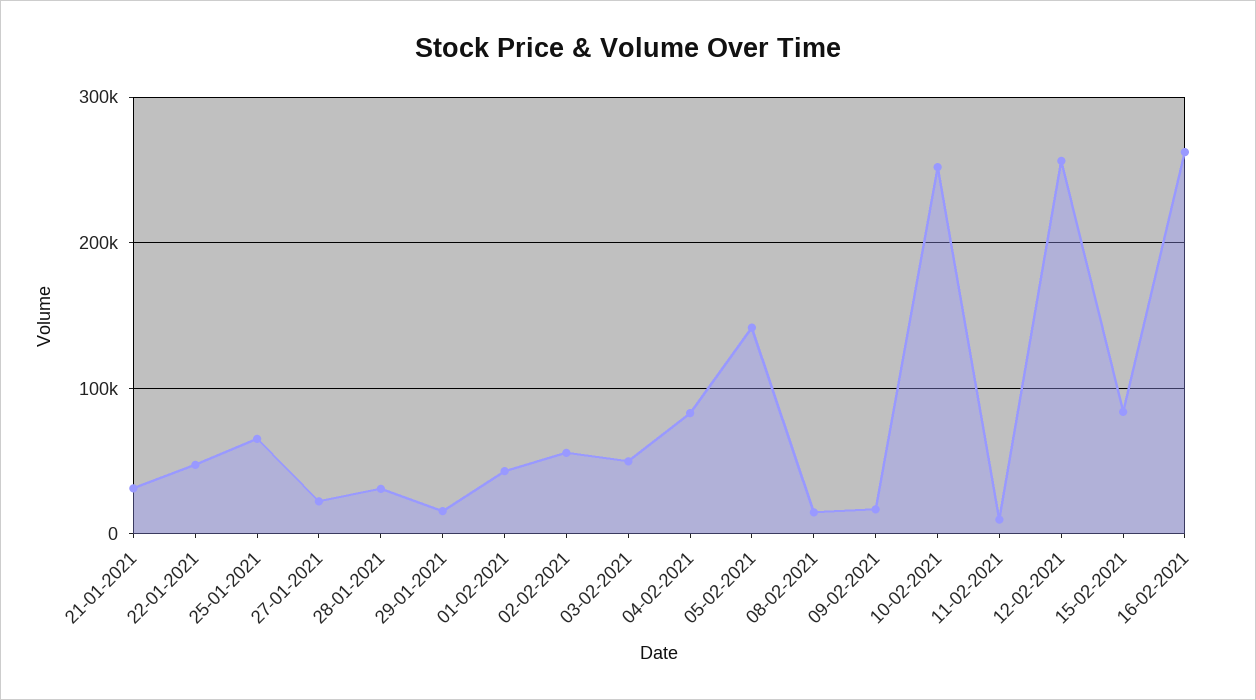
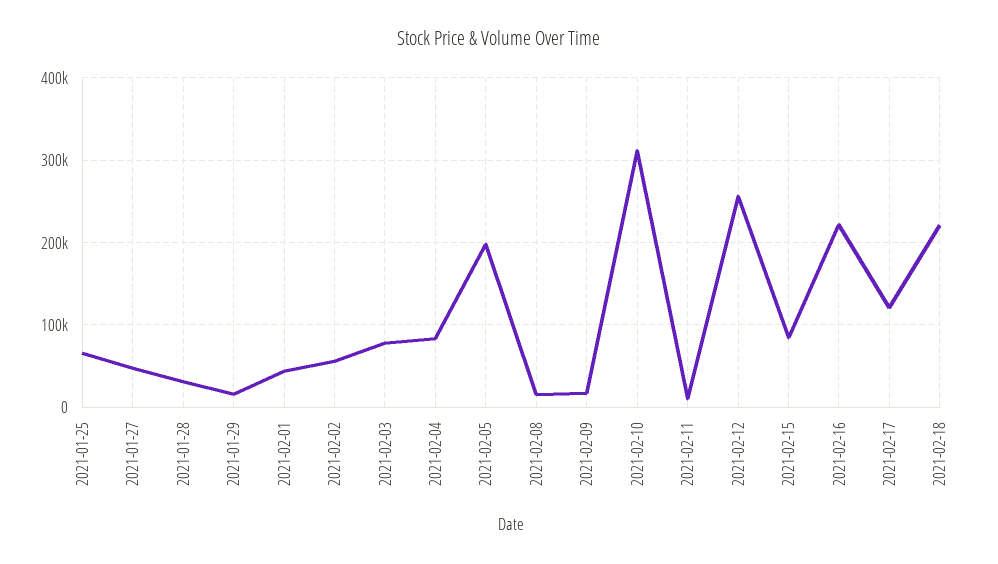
21-01-2021: 30000 -> none
22-01-2021: 50000 -> none
27-01-2021: 20000 -> 50000
03-02-2021: 50000 -> 80000
05-02-2021: 140000 -> 200000
10-02-2021: 250000 -> 310000
16-02-2021: 260000 -> 220000
2021-02-17: none -> 120000
2021-02-18: none -> 220000

